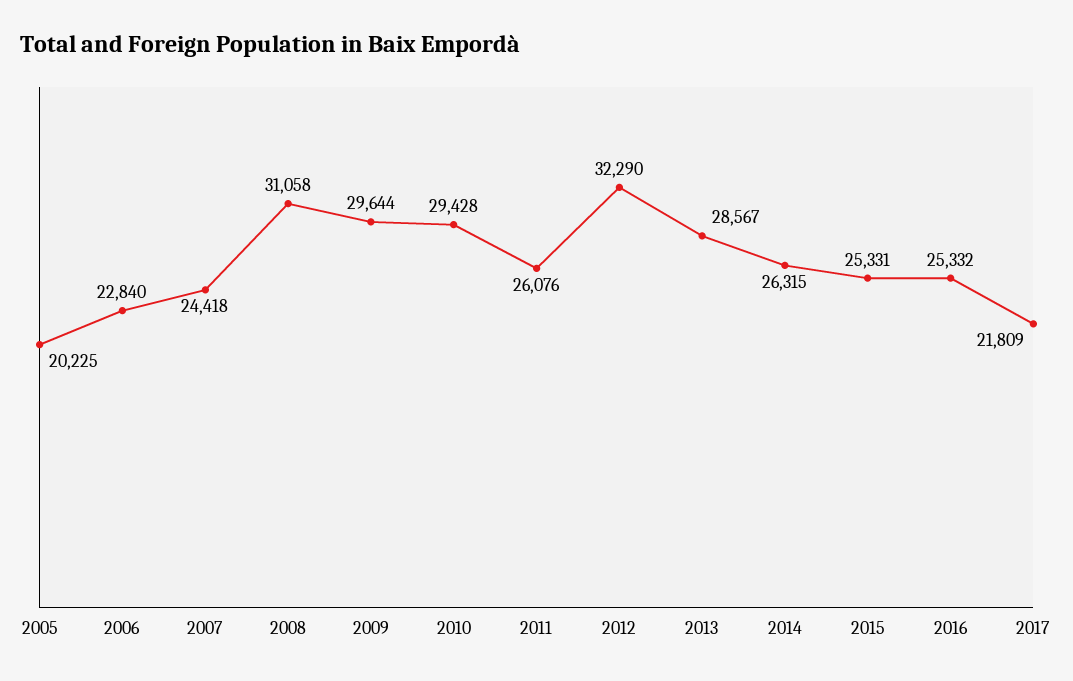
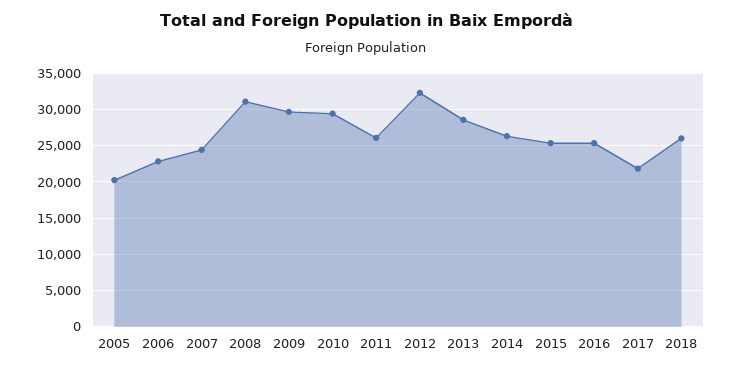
2018: none -> 26000

